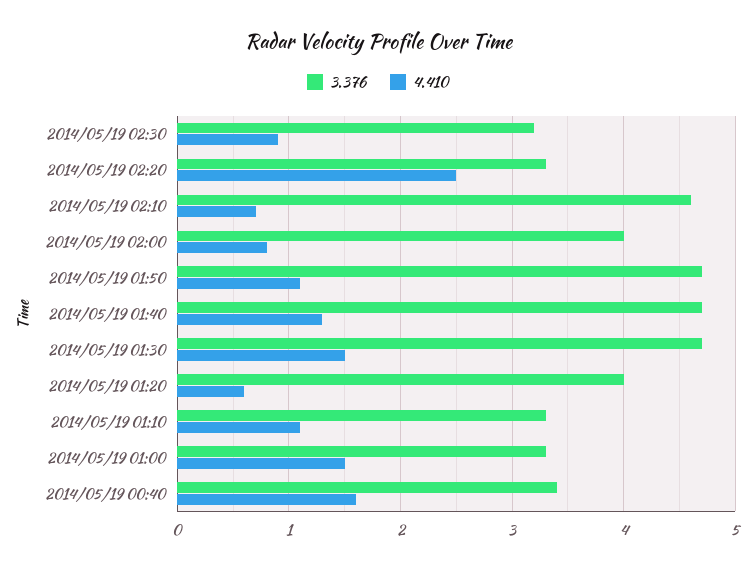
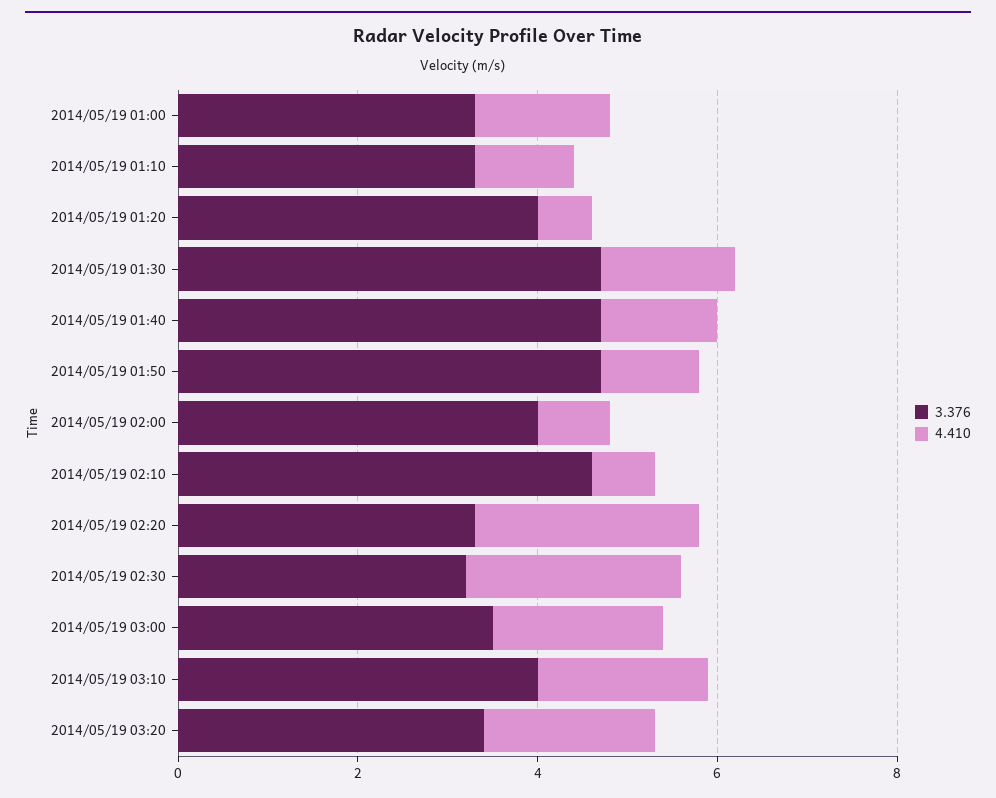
4.410, 2014/05/19 02:30: 0.9 -> 2.5
3.376, 2014/05/19 00:40: 3.4 -> none
4.410, 2014/05/19 00:40: 1.6 -> none
3.376, 2014/05/19 03:00: none -> 3.5
4.410, 2014/05/19 03:00: none -> 2
3.376, 2014/05/19 03:10: none -> 4
4.410, 2014/05/19 03:10: none -> 2
3.376, 2014/05/19 03:20: none -> 3.5
4.410, 2014/05/19 03:20: none -> 2

